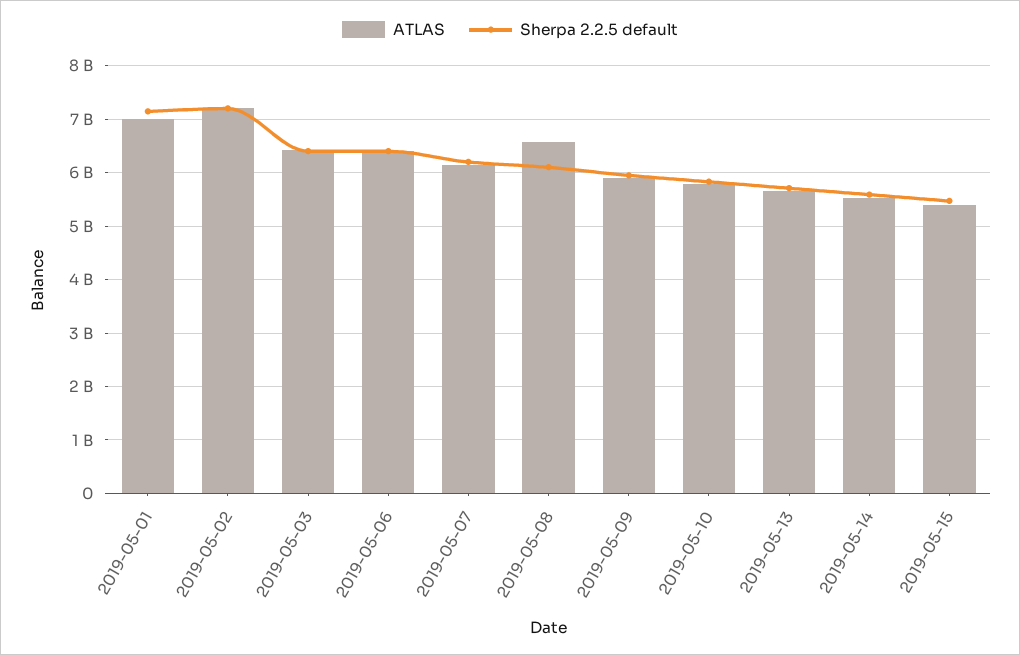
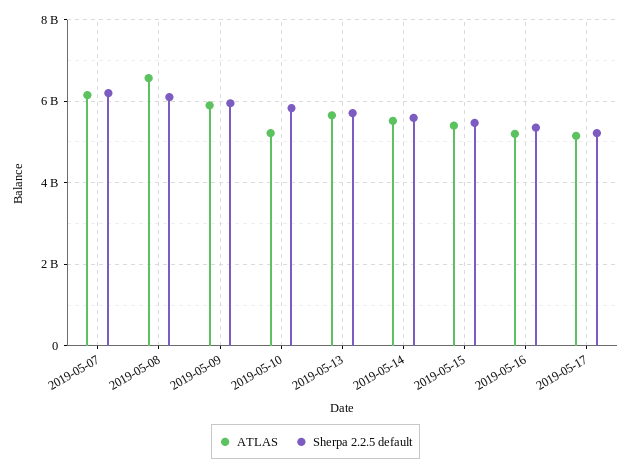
ATLAS, 2019-05-01: 7000000000 -> none
Sherpa 2.2.5 default, 2019-05-01: 7200000000 -> none
ATLAS, 2019-05-02: 7200000000 -> none
Sherpa 2.2.5 default, 2019-05-02: 7200000000 -> none
ATLAS, 2019-05-03: 6400000000 -> none
Sherpa 2.2.5 default, 2019-05-03: 6400000000 -> none
ATLAS, 2019-05-06: 6400000000 -> none
Sherpa 2.2.5 default, 2019-05-06: 6400000000 -> none
ATLAS, 2019-05-10: 5800000000 -> 5200000000
ATLAS, 2019-05-16: none -> 5200000000
Sherpa 2.2.5 default, 2019-05-16: none -> 5400000000
ATLAS, 2019-05-17: none -> 5200000000
Sherpa 2.2.5 default, 2019-05-17: none -> 5200000000

